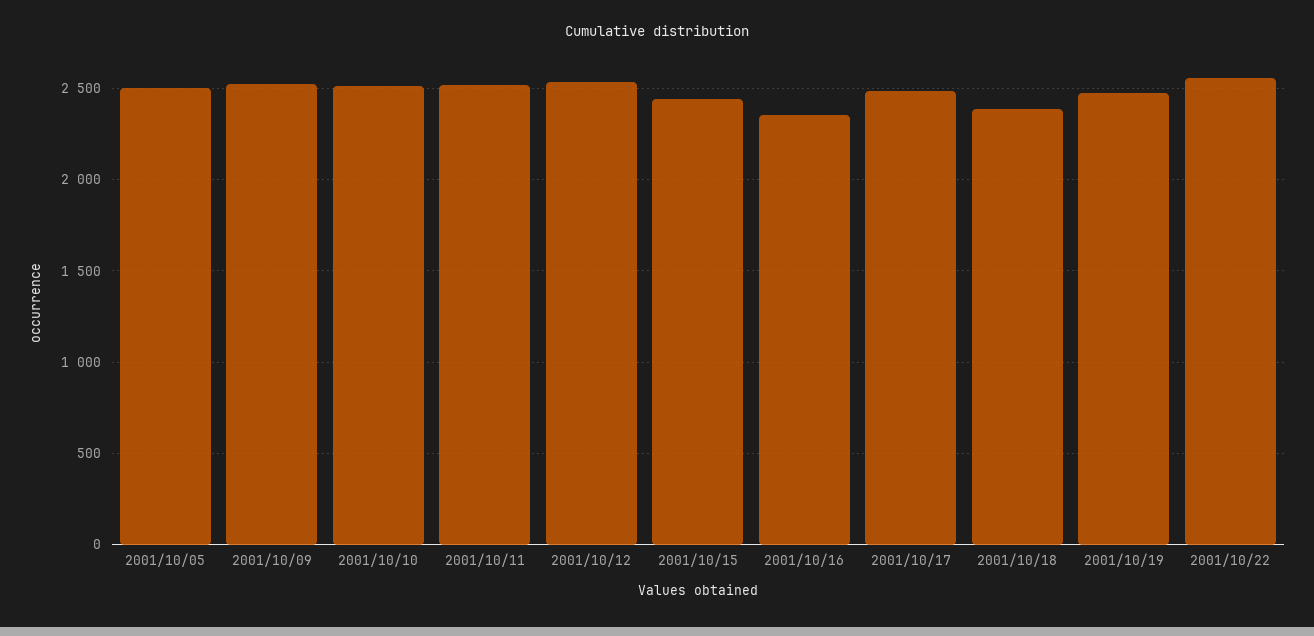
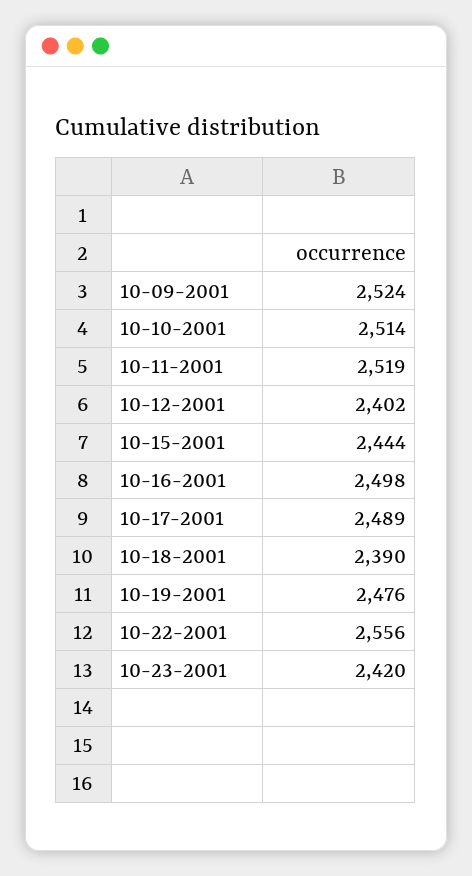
2001/10/05: 2500 -> none
2001/10/12: 2550 -> 2402
2001/10/16: 2350 -> 2498
10-23-2001: none -> 2420

